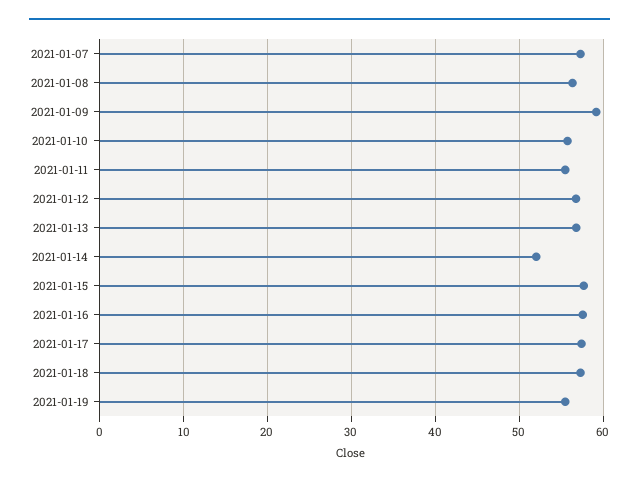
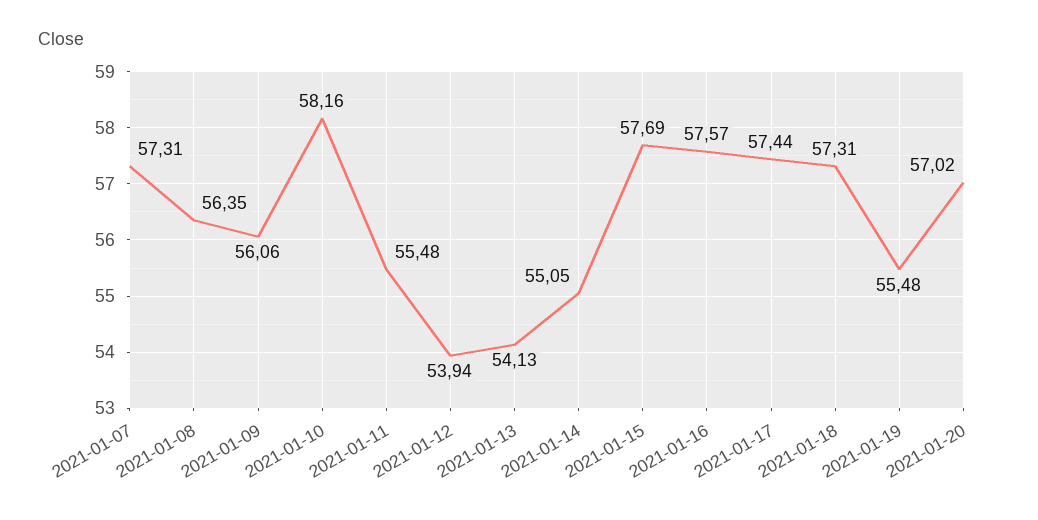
2021-01-09: 59 -> 56.06
2021-01-10: 56 -> 58.16
2021-01-12: 57 -> 53.94
2021-01-13: 57 -> 54.13
2021-01-14: 52 -> 55.05
2021-01-20: none -> 57.02

